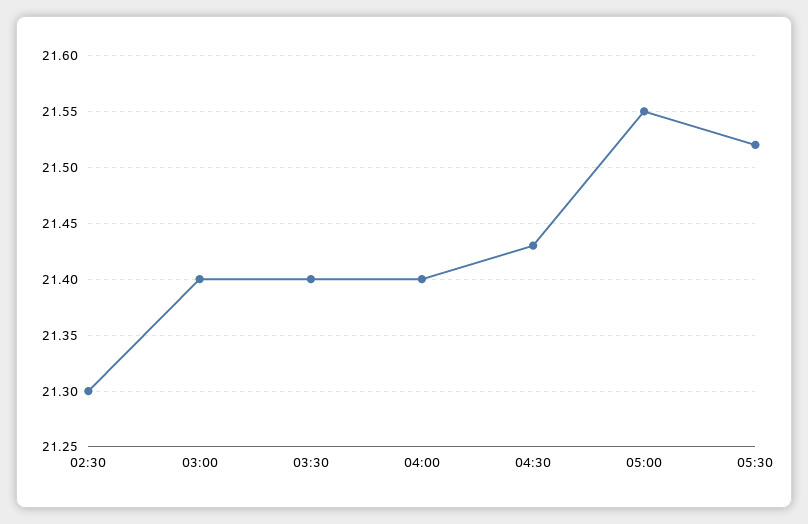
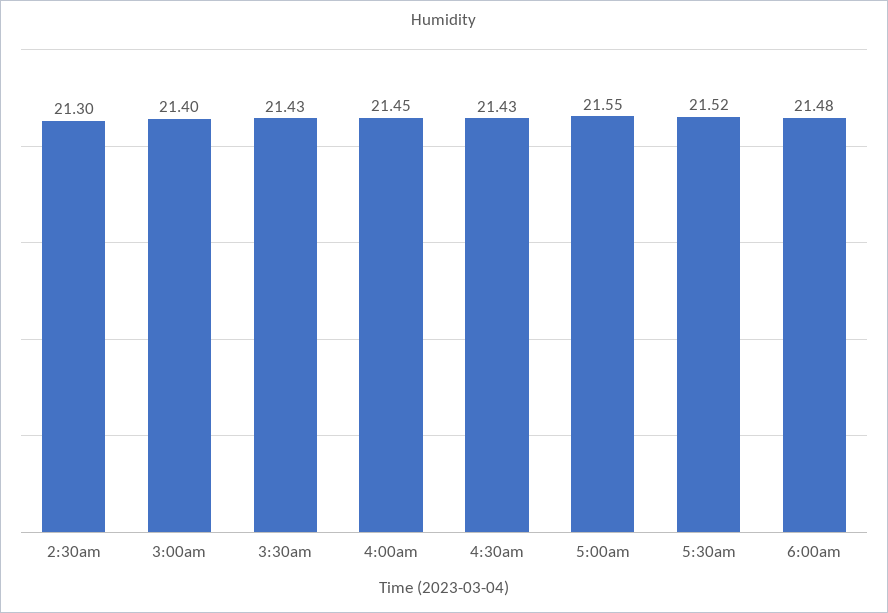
03:30: 21.4 -> 21.43
04:00: 21.4 -> 21.45
6:00am: none -> 21.48

